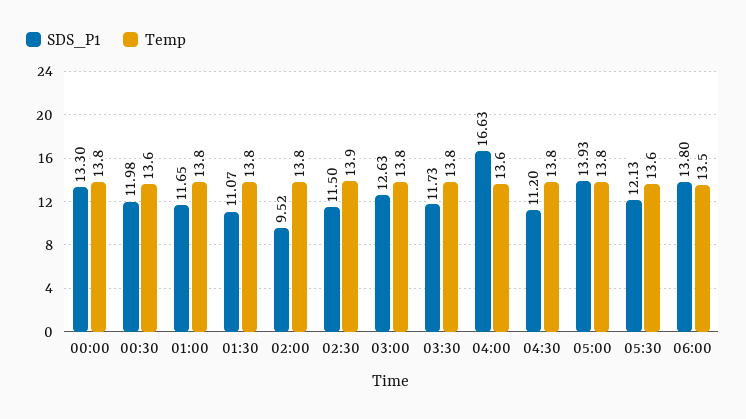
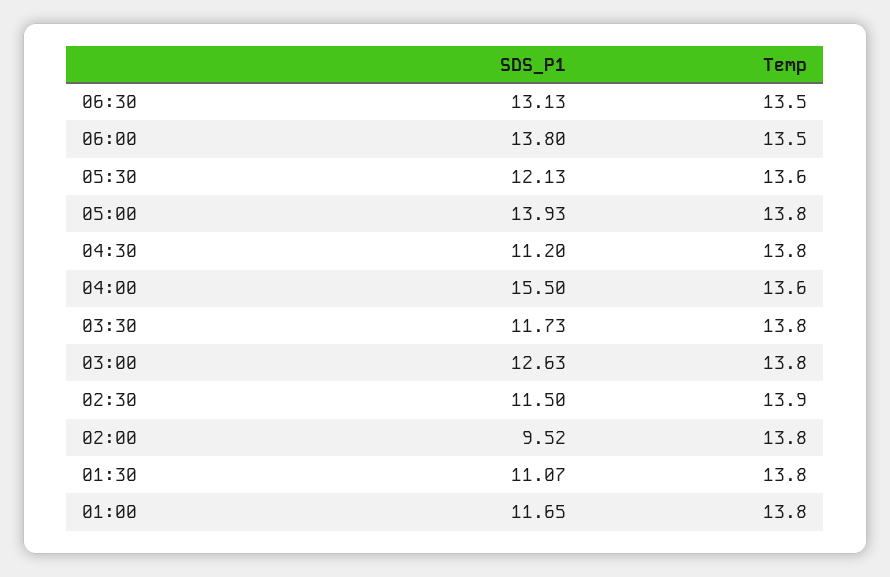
SDS_P1, 00:00: 13.3 -> none
Temp, 00:00: 13.8 -> none
SDS_P1, 00:30: 11.98 -> none
Temp, 00:30: 13.6 -> none
SDS_P1, 04:00: 16.63 -> 15.5
SDS_P1, 06:30: none -> 13.13
Temp, 06:30: none -> 13.5

